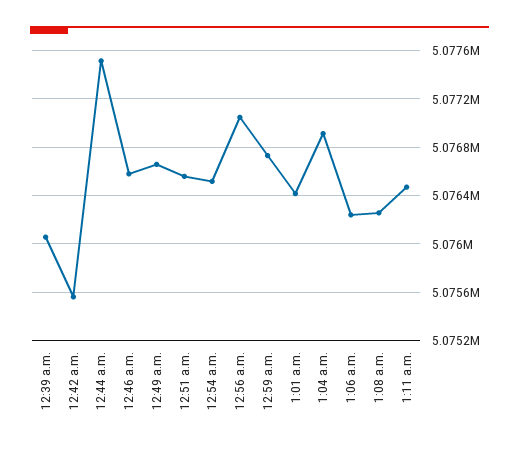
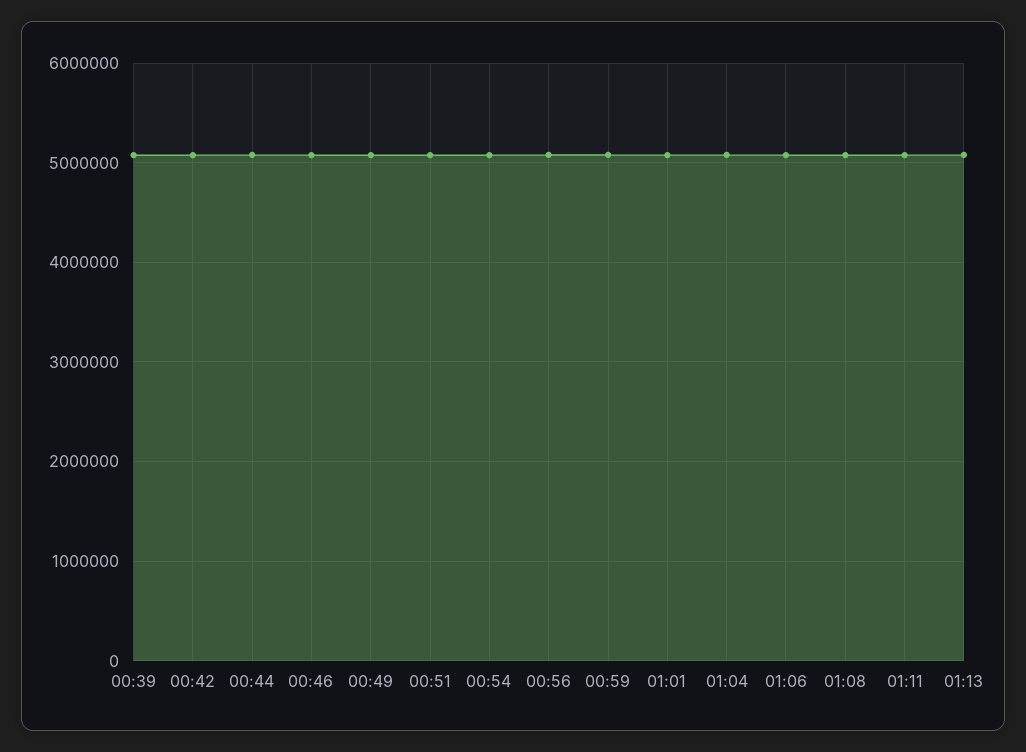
01:13: none -> 5100000

